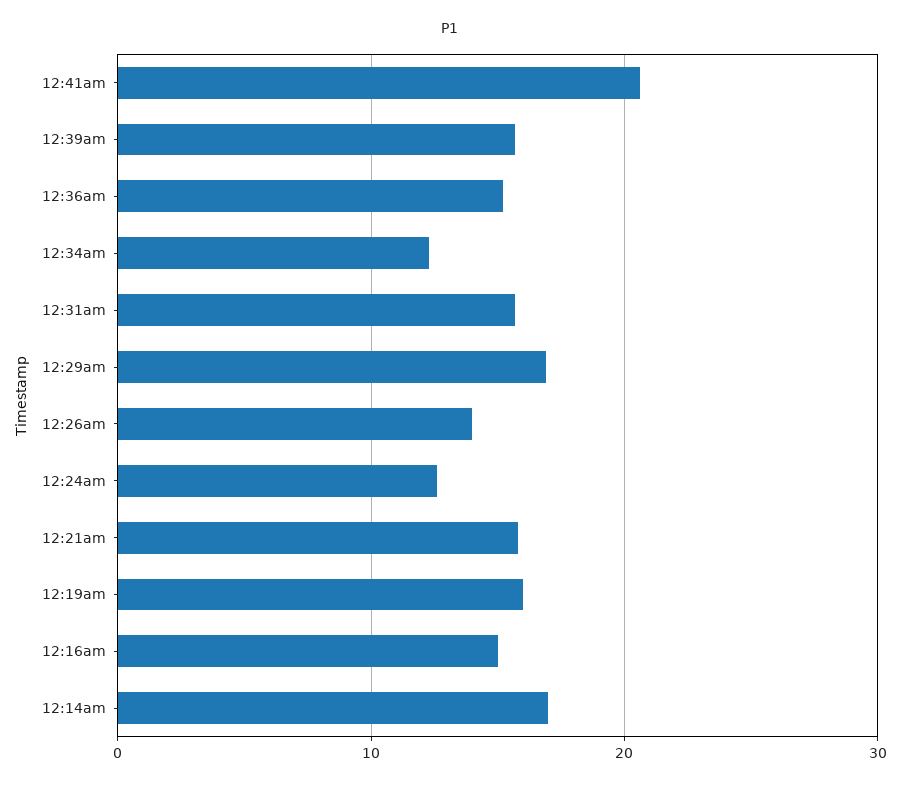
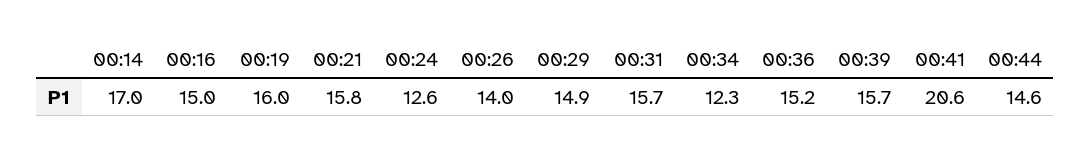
12:29am: 17 -> 14.9
00:44: none -> 14.6

